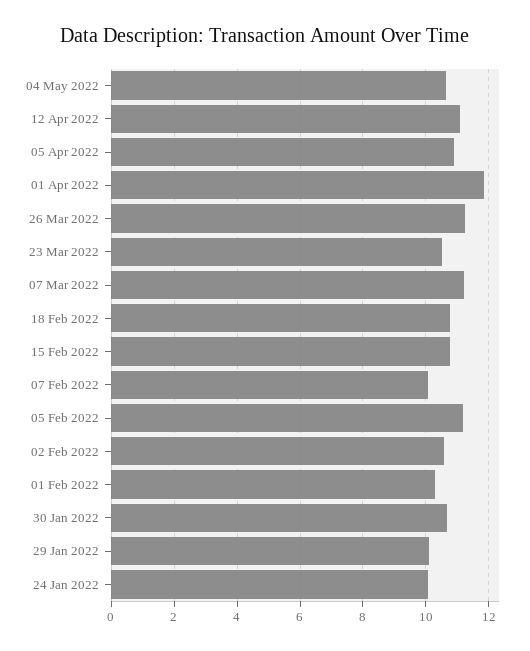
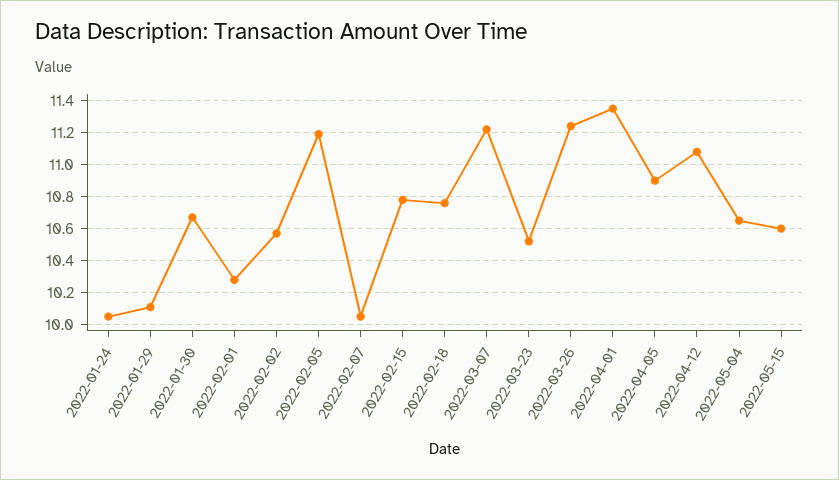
01 Apr 2022: 11.8 -> 11.35
2022-05-15: none -> 10.6

